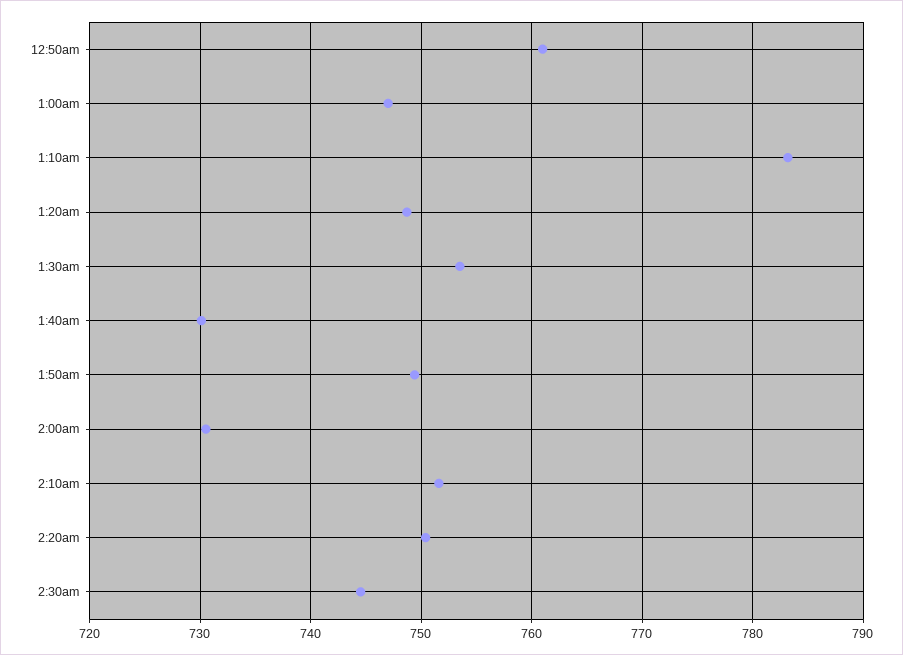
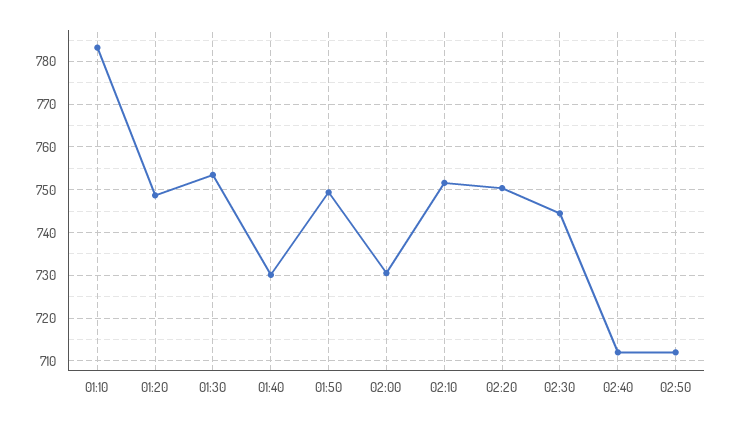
12:50am: 761 -> none
1:00am: 747 -> none
02:40: none -> 712
02:50: none -> 712

